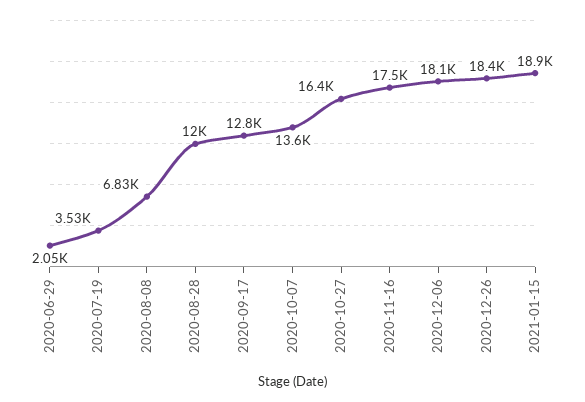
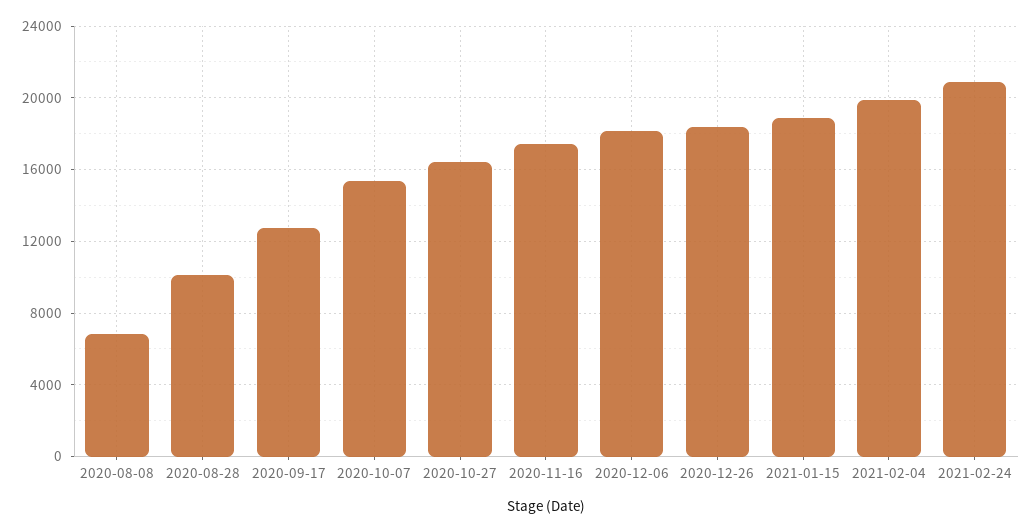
2020-06-29: 2050 -> none
2020-07-19: 3530 -> none
2020-08-28: 12000 -> 10000
2020-10-07: 13600 -> 15500
2021-02-04: none -> 20000
2021-02-24: none -> 21000

